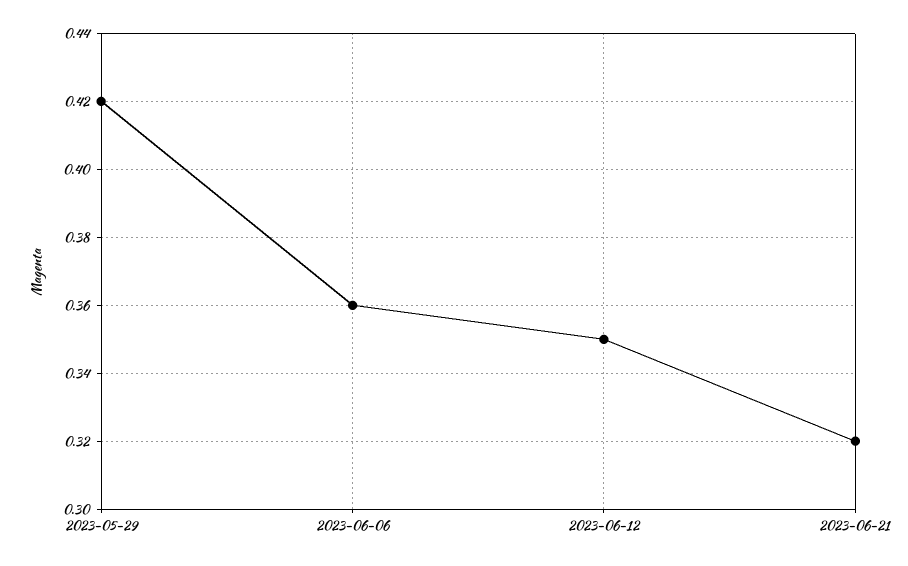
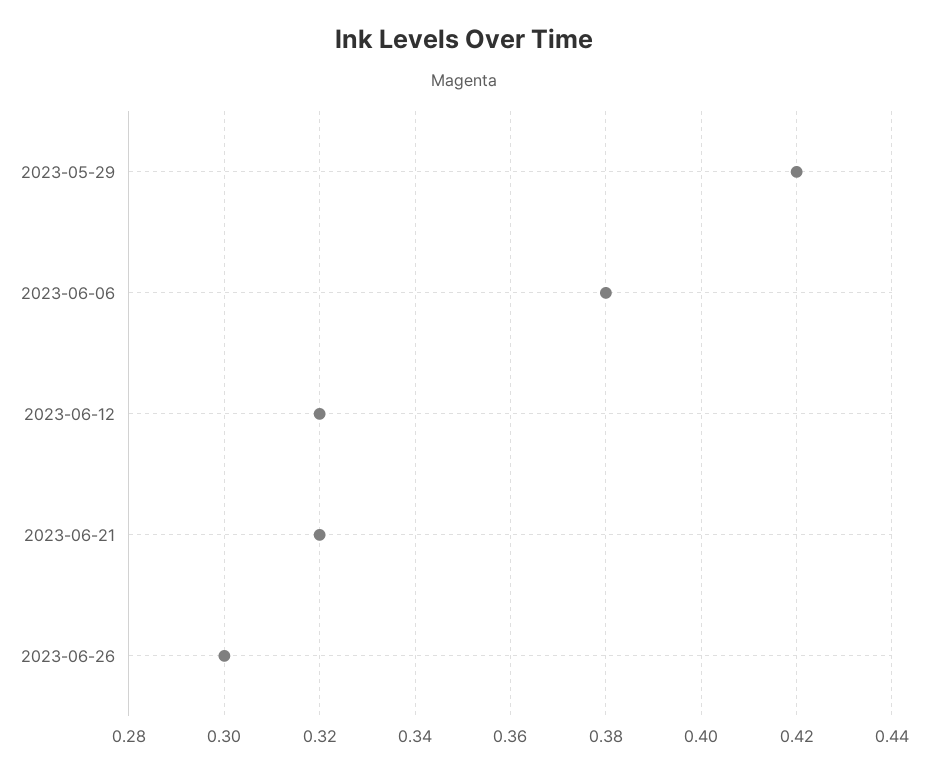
2023-06-06: 0.36 -> 0.38
2023-06-12: 0.35 -> 0.32
2023-06-26: none -> 0.3

